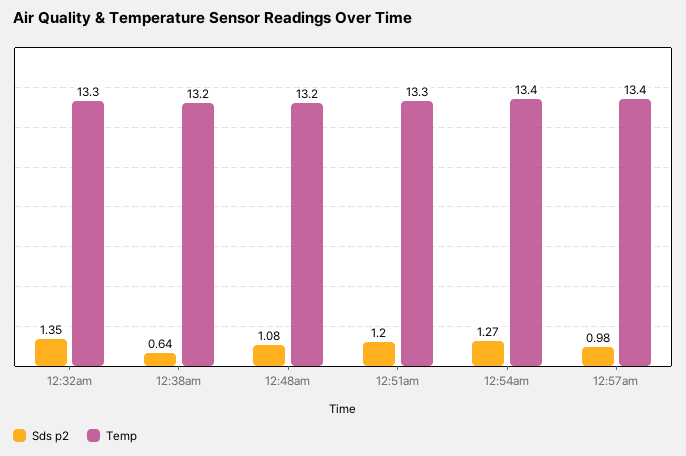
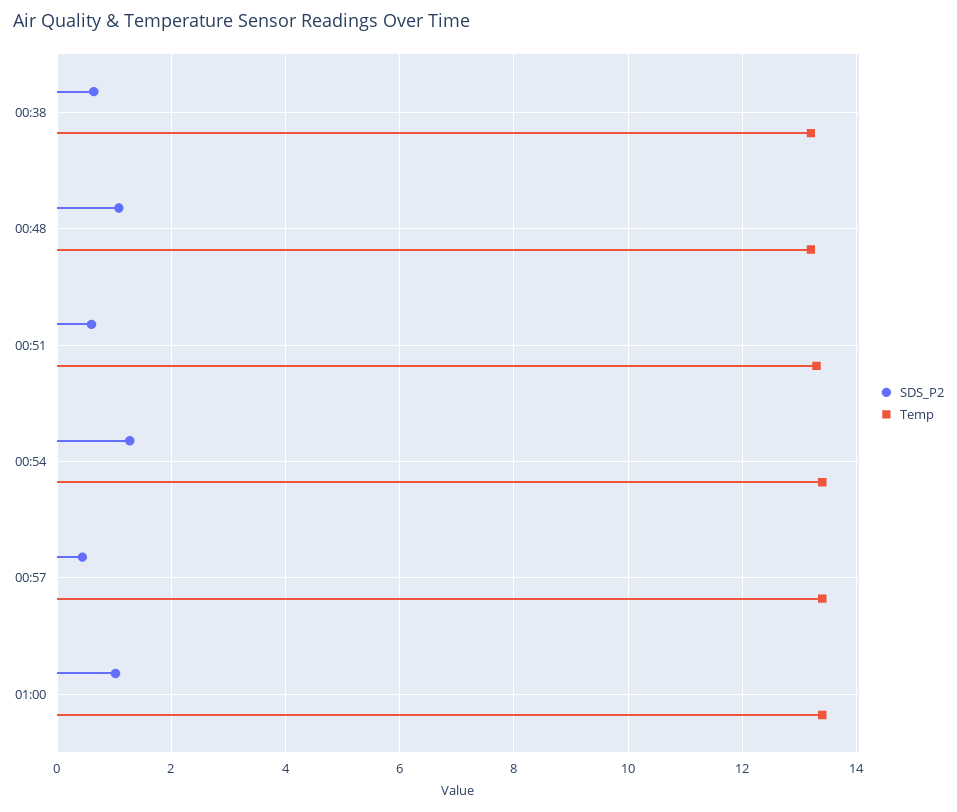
Sds p2, 12:32am: 1.35 -> none
Temp, 12:32am: 13.3 -> none
Sds p2, 12:51am: 1.2 -> 0.6
Sds p2, 12:57am: 0.98 -> 0.4
Sds p2, 01:00: none -> 1
Temp, 01:00: none -> 13.4

